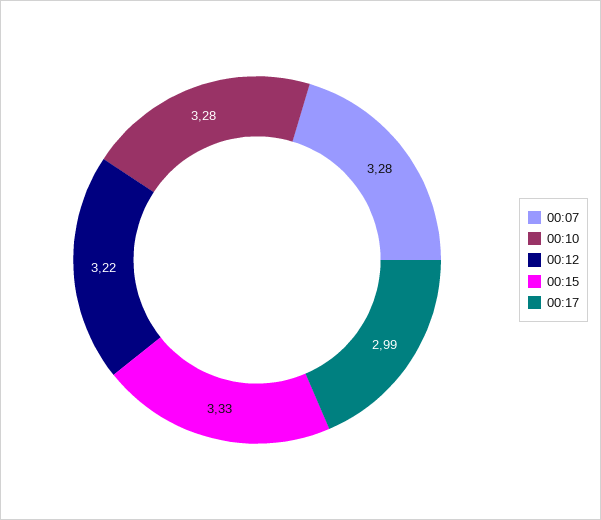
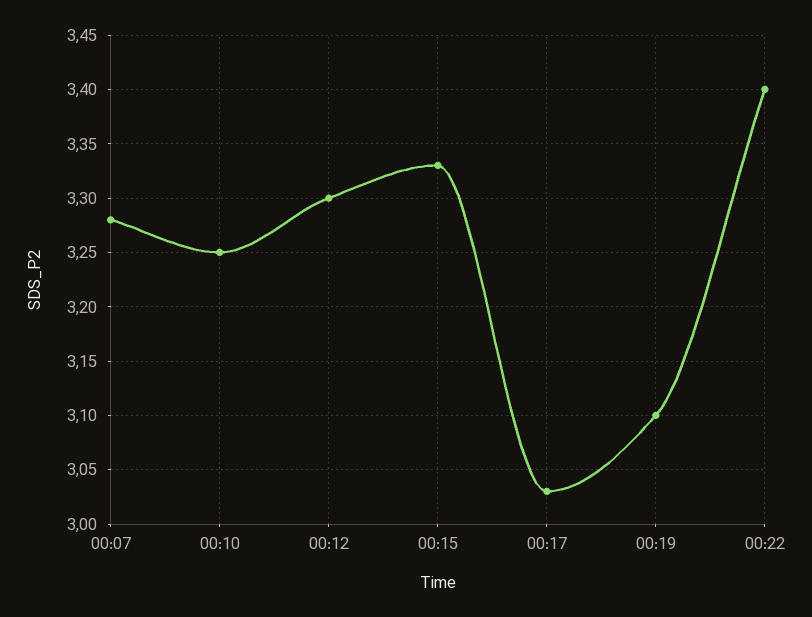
00:10: 3.28 -> 3.25
00:12: 3.22 -> 3.3
00:17: 2.99 -> 3.03
00:19: none -> 3.1
00:22: none -> 3.4

